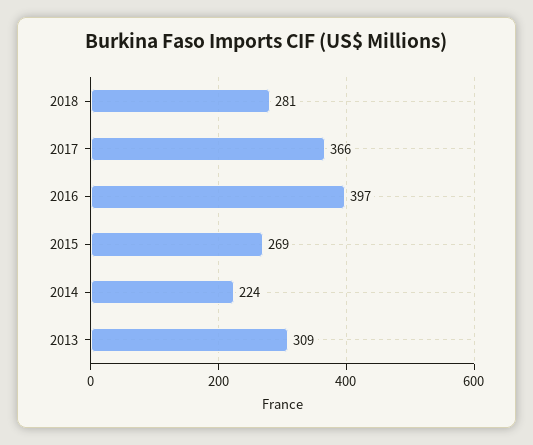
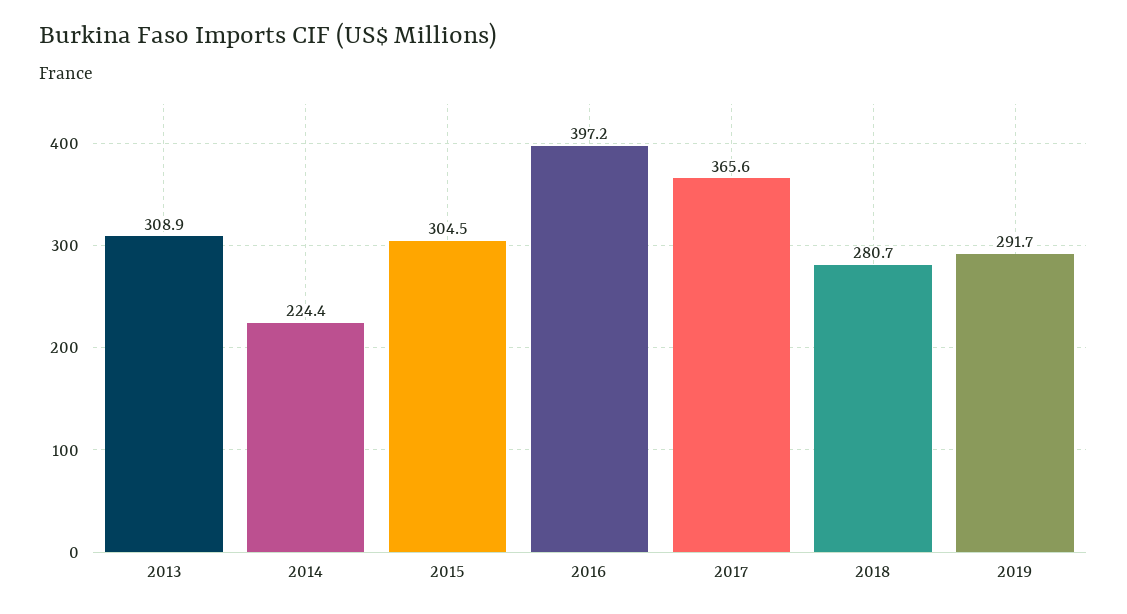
2015: 269 -> 304.5
2019: none -> 291.7

